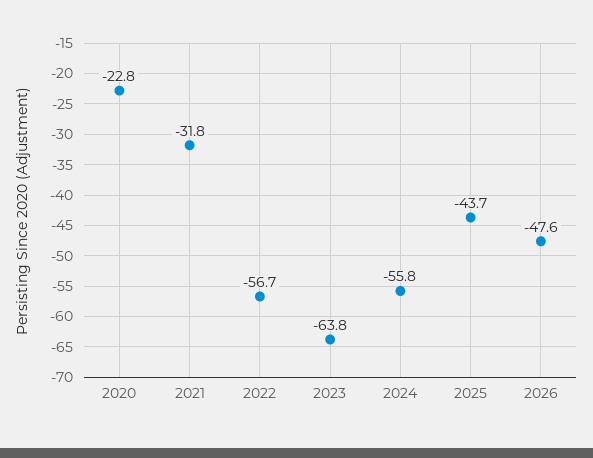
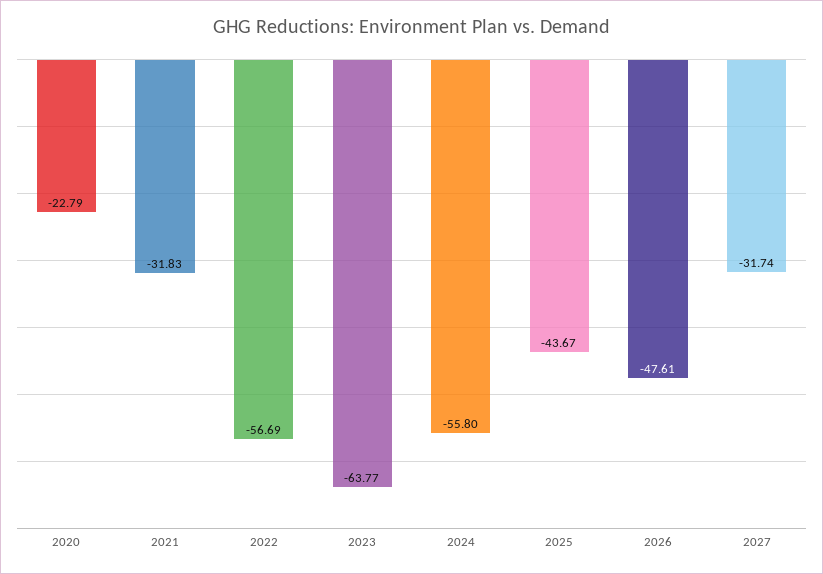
2027: none -> -31.74

